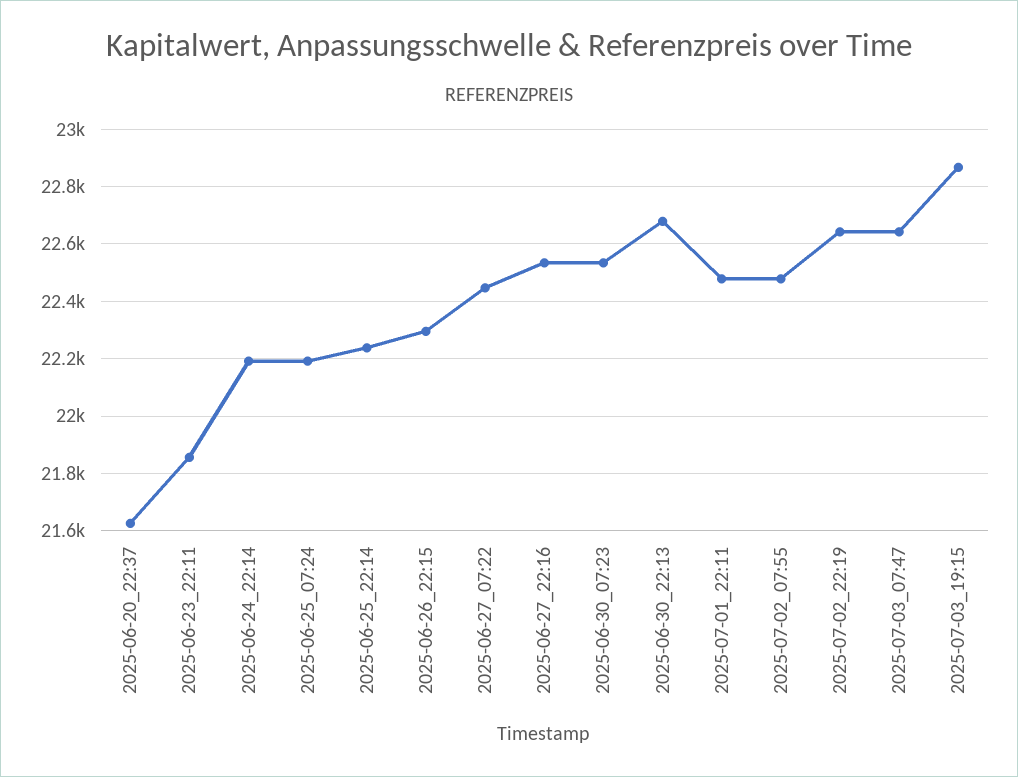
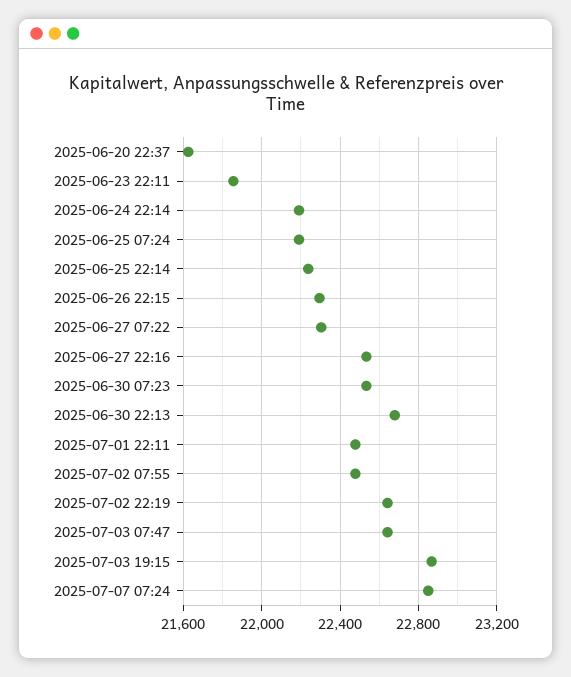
2025-06-27_07:22: 22450 -> 22300
2025-07-07 07:24: none -> 22850

